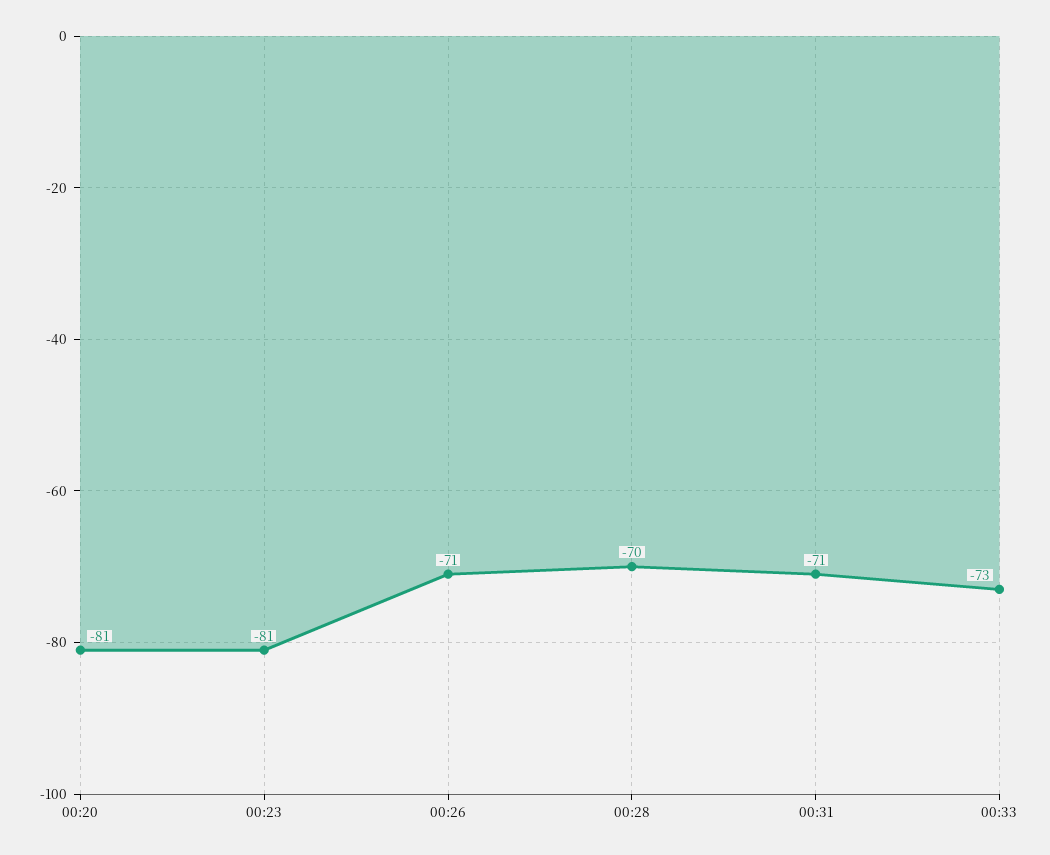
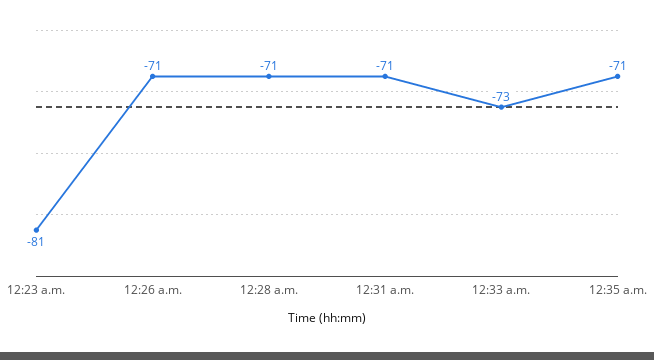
00:20: -81 -> none
00:28: -70 -> -71
12:35 a.m.: none -> -71

